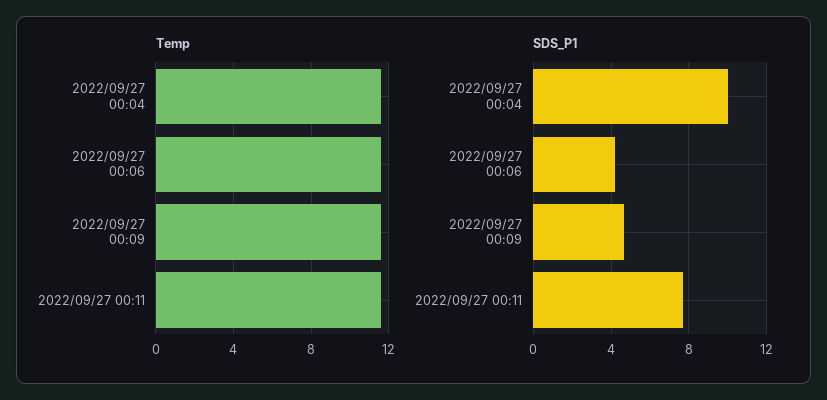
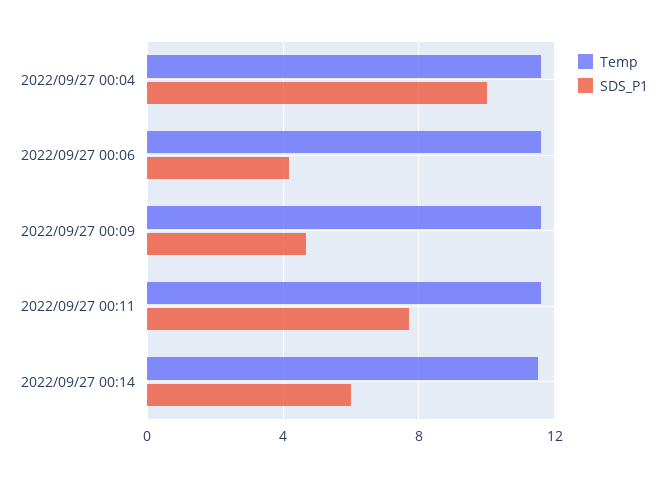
Temp, 2022/09/27 00:14: none -> 11.5
SDS_P1, 2022/09/27 00:14: none -> 6

